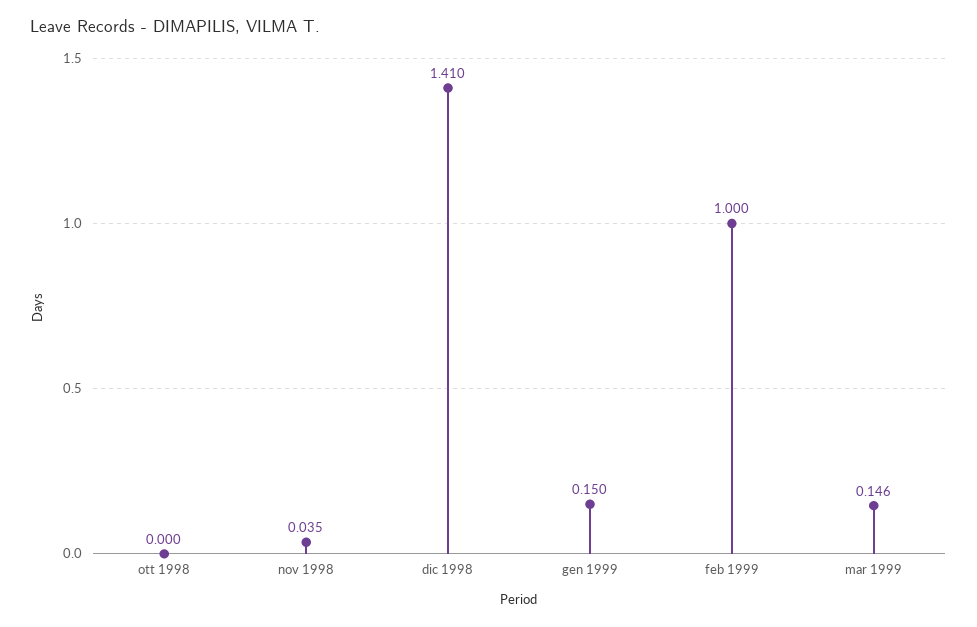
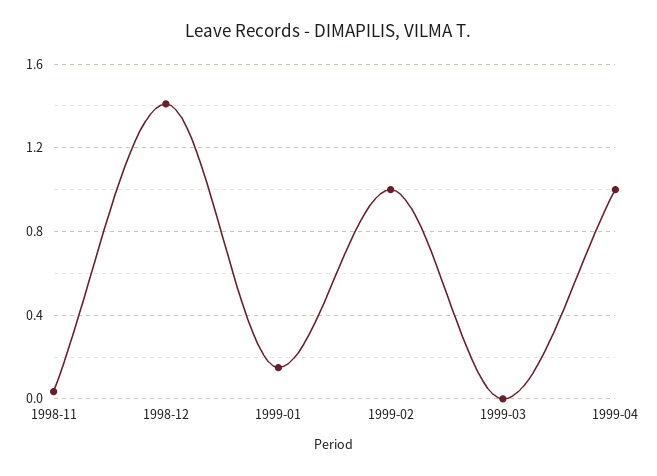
ott 1998: 0 -> none
mar 1999: 0.146 -> 0
1999-04: none -> 1

